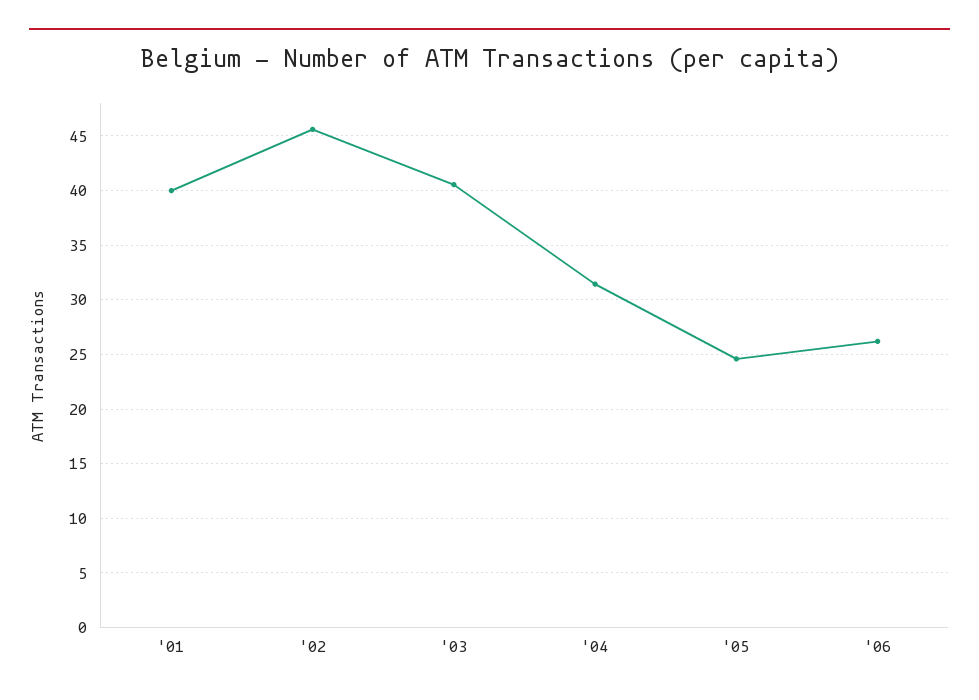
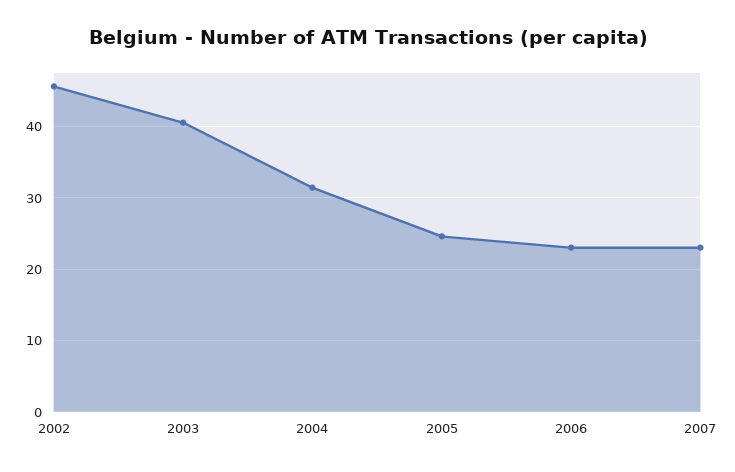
'01: 40 -> none
'06: 26 -> 23
2007: none -> 23

